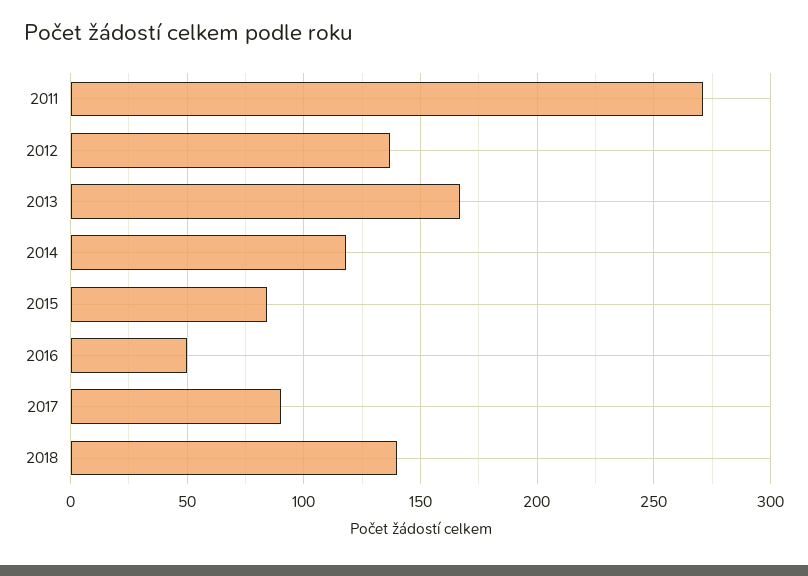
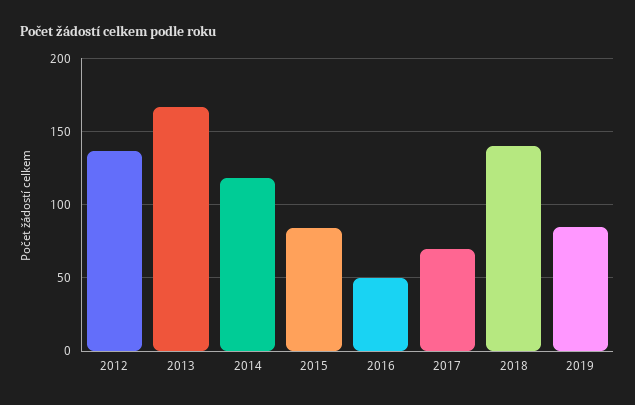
2011: 270 -> none
2017: 90 -> 70
2019: none -> 85

